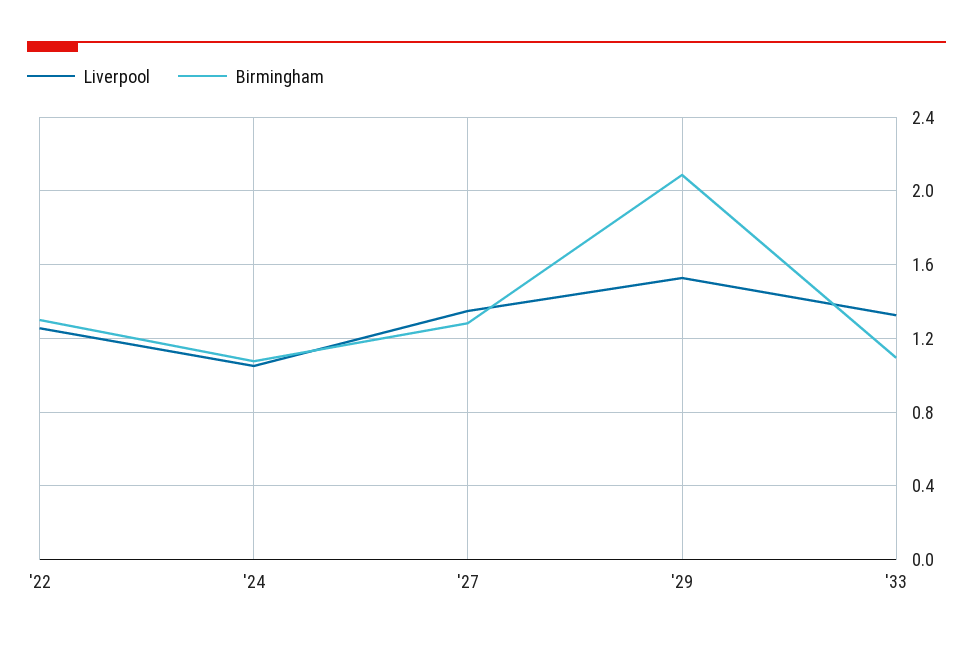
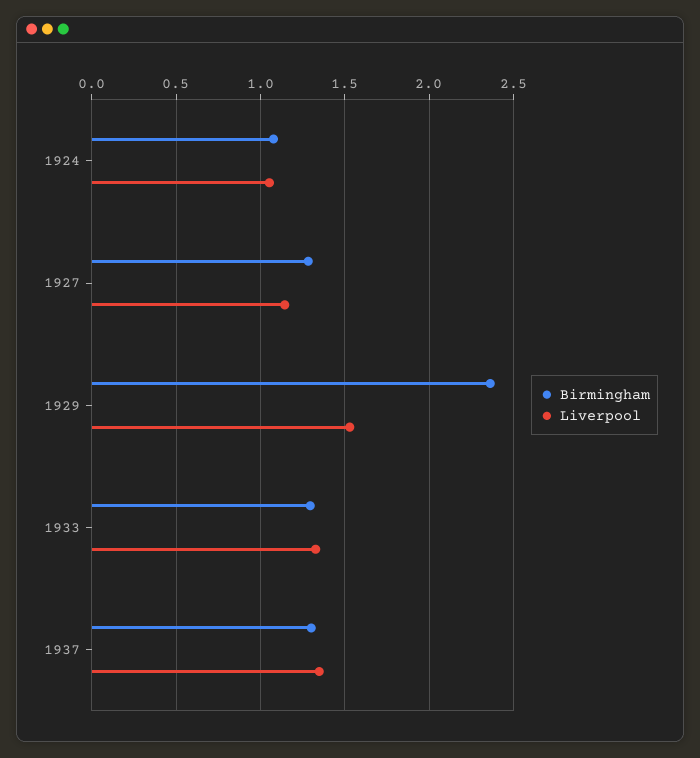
Liverpool, '22: 1.25 -> none
Birmingham, '22: 1.3 -> none
Liverpool, '27: 1.35 -> 1.15
Birmingham, '29: 2.1 -> 2.35
Birmingham, '33: 1.1 -> 1.3
Birmingham, 1937: none -> 1.3
Liverpool, 1937: none -> 1.35

